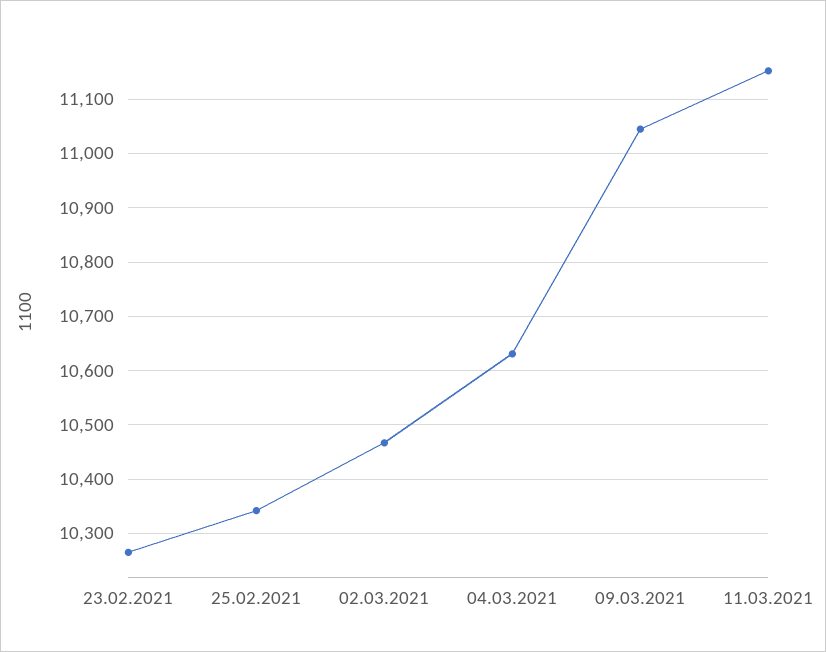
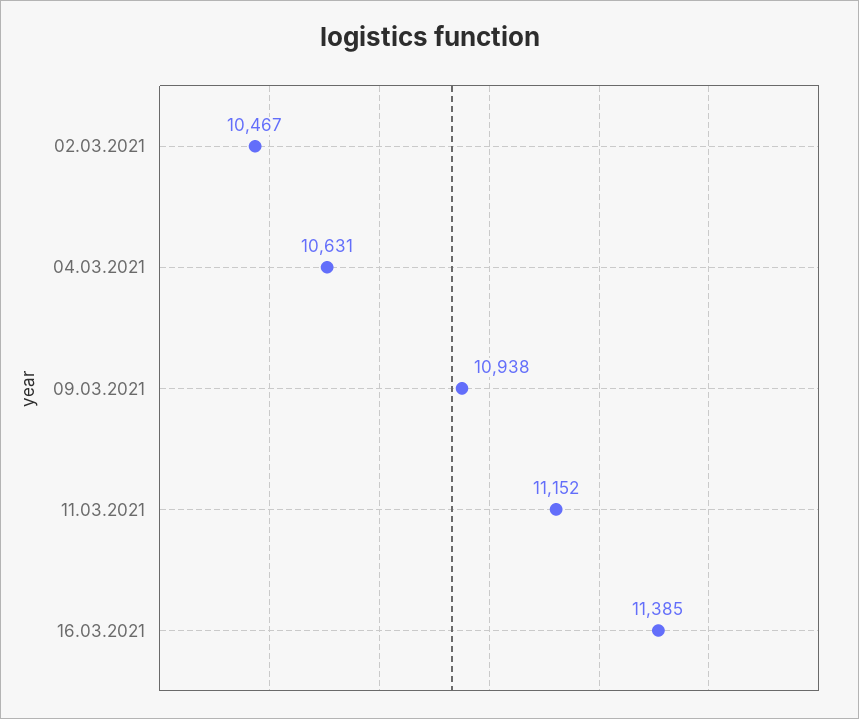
23.02.2021: 10260 -> none
25.02.2021: 10340 -> none
09.03.2021: 11040 -> 10938
16.03.2021: none -> 11385

